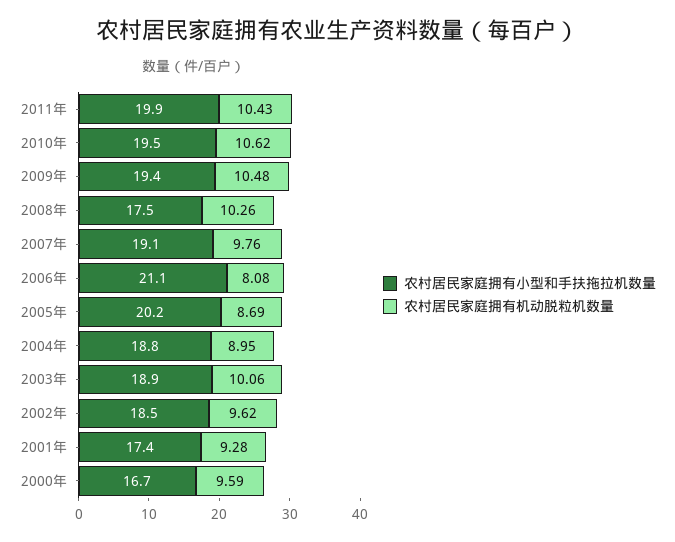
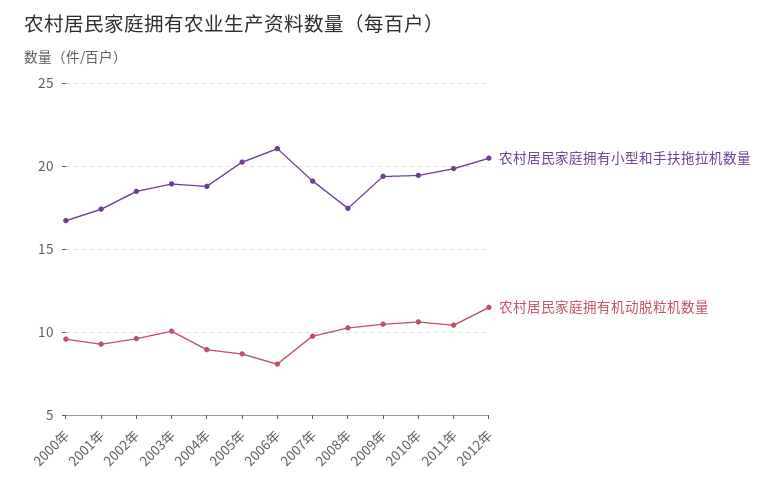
农村居民家庭拥有小型和手扶拖拉机数量, 2012年: none -> 20.5
农村居民家庭拥有机动脱粒机数量, 2012年: none -> 11.5

